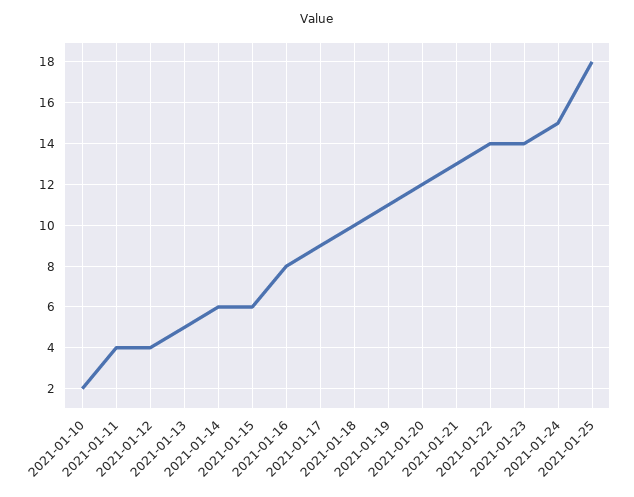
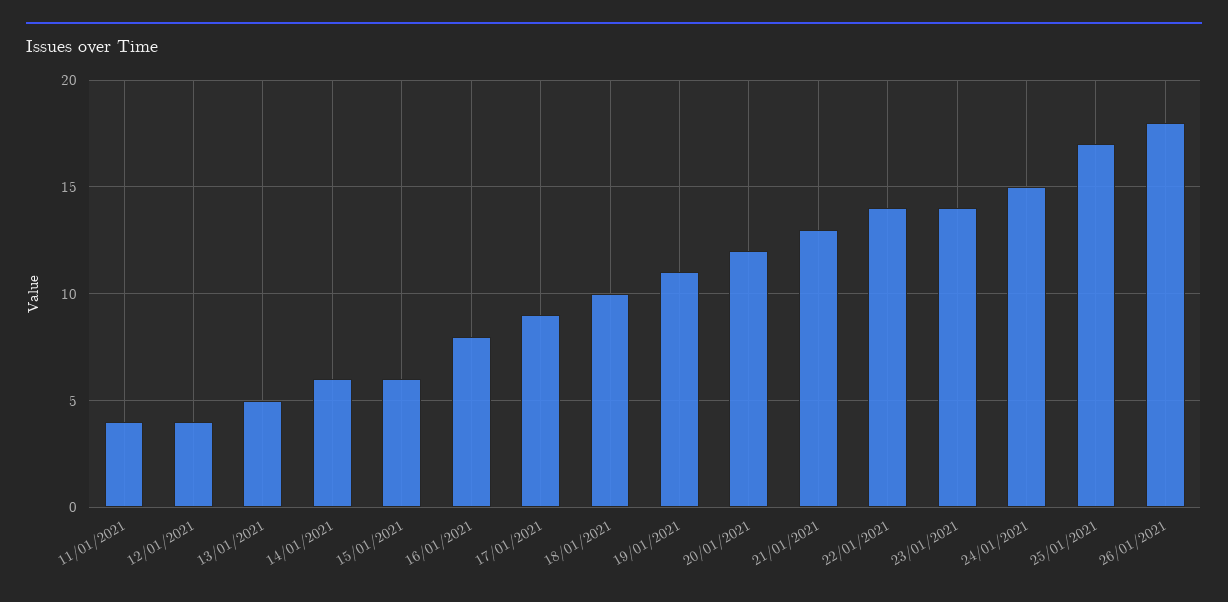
2021-01-10: 2 -> none
2021-01-25: 18 -> 17
26/01/2021: none -> 18

